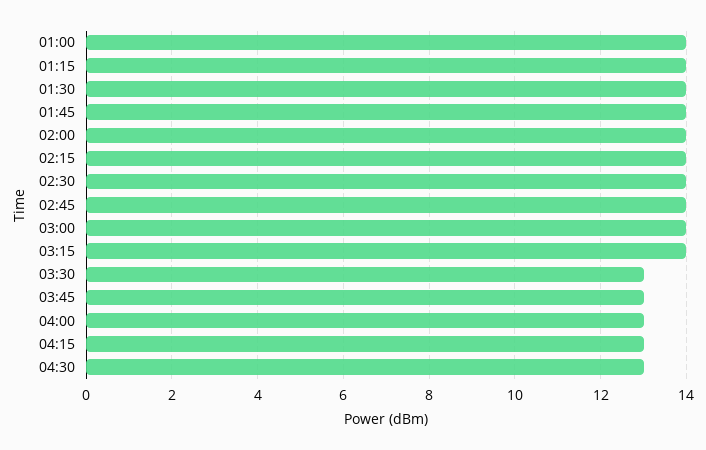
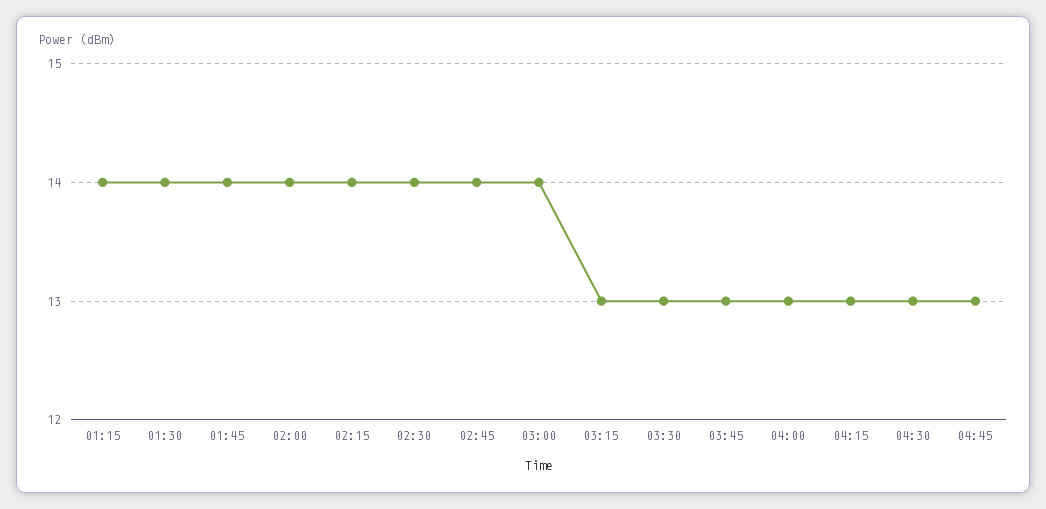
01:00: 14 -> none
03:15: 14 -> 13
04:45: none -> 13

